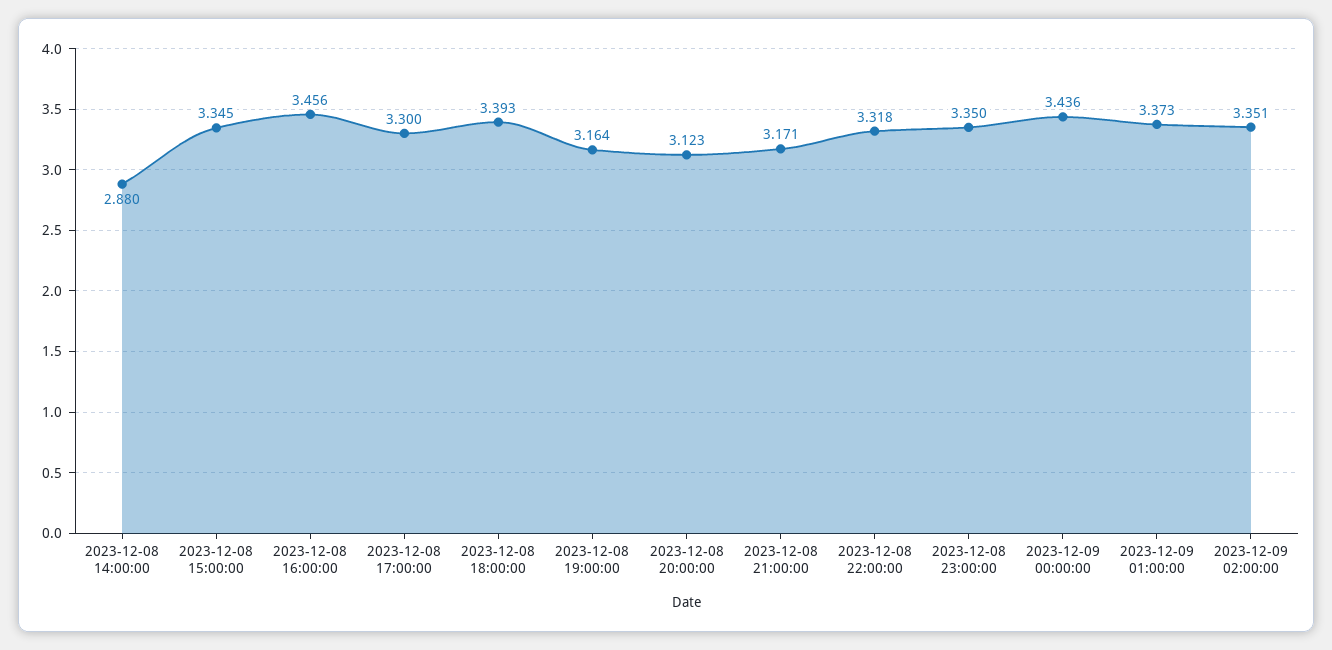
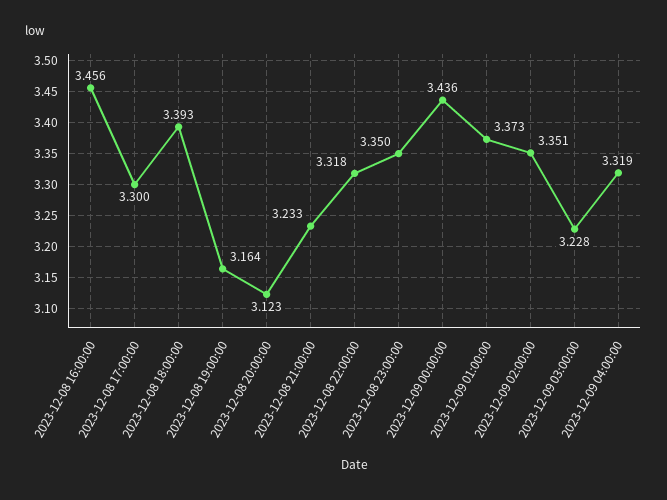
2023-12-08 14:00:00: 2.88 -> none
2023-12-08 15:00:00: 3.345 -> none
2023-12-08 21:00:00: 3.171 -> 3.233
2023-12-09 03:00:00: none -> 3.228
2023-12-09 04:00:00: none -> 3.319

